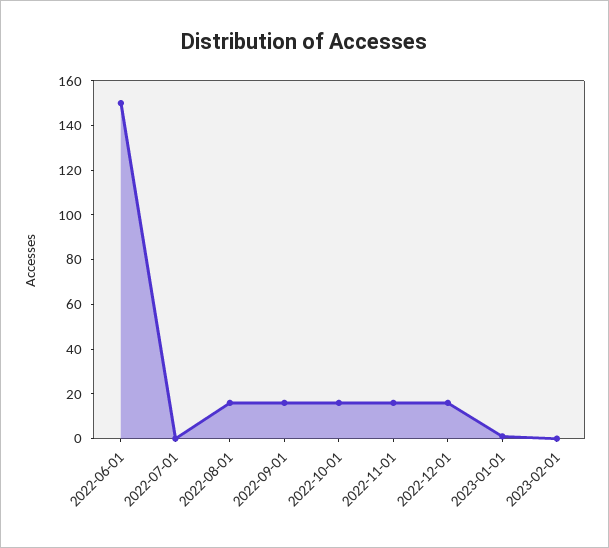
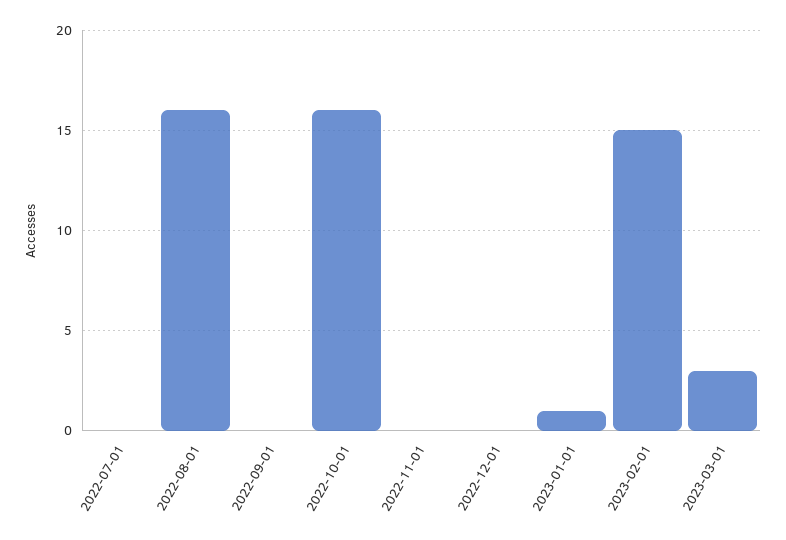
2022-06-01: 150 -> none
2022-09-01: 15 -> 0
2022-11-01: 15 -> 0
2022-12-01: 15 -> 0
2023-02-01: 0 -> 15
2023-03-01: none -> 3

